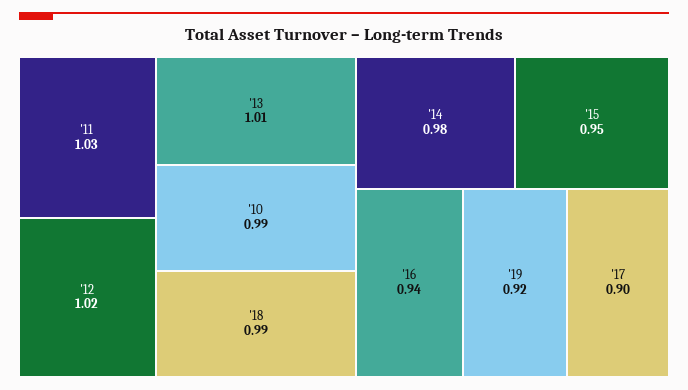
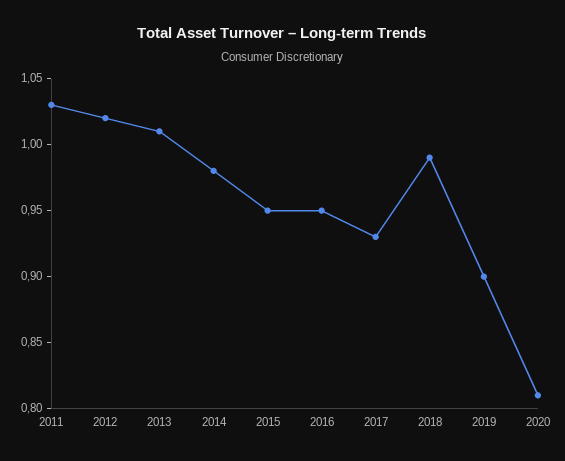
'10: 0.99 -> none
'16: 0.94 -> 0.95
'19: 0.92 -> 0.9
'17: 0.9 -> 0.93
2020: none -> 0.81

